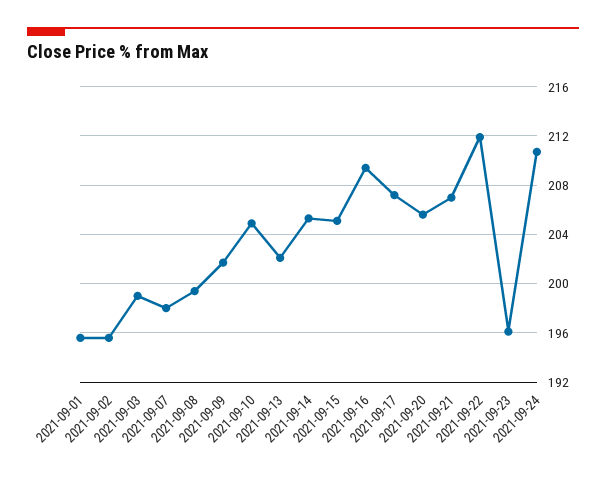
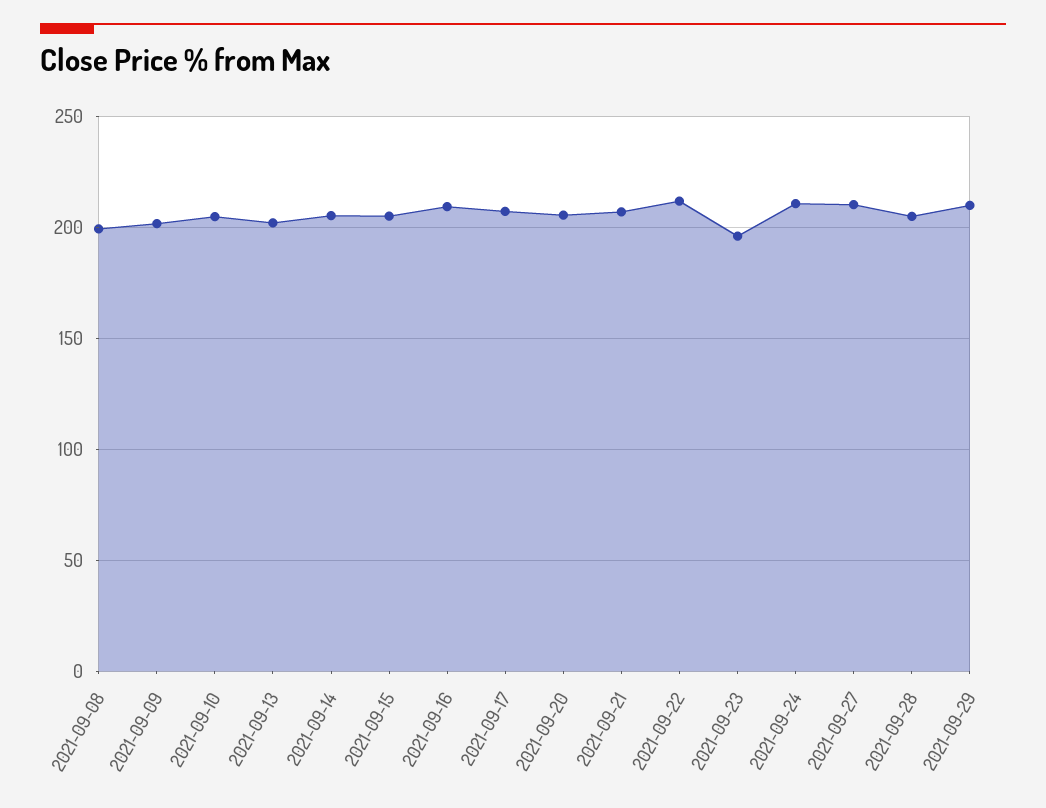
2021-09-01: 195.5 -> none
2021-09-02: 195.5 -> none
2021-09-03: 199 -> none
2021-09-07: 198 -> none
2021-09-27: none -> 210
2021-09-28: none -> 205
2021-09-29: none -> 210

